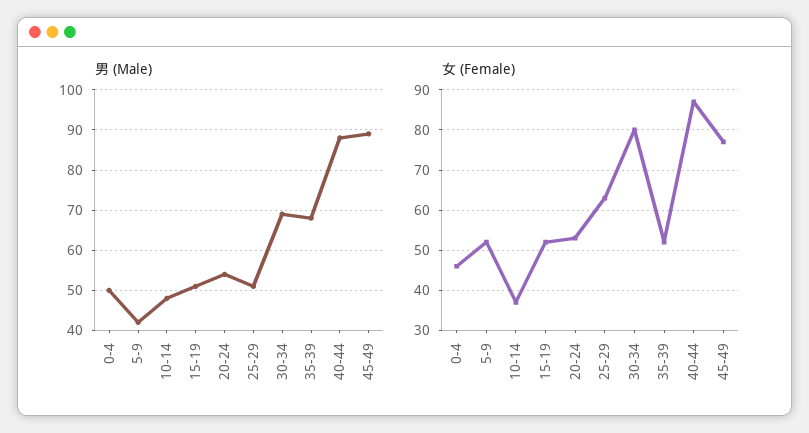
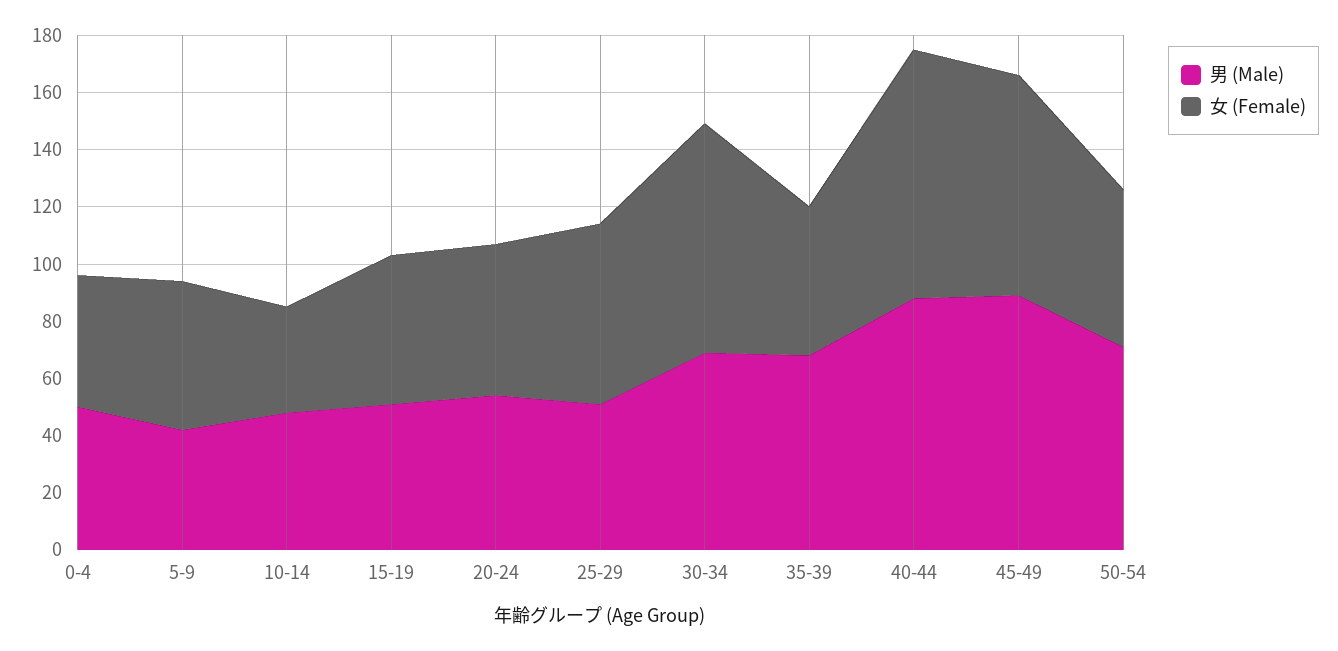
男 (Male), 50-54: none -> 70
女 (Female), 50-54: none -> 55

